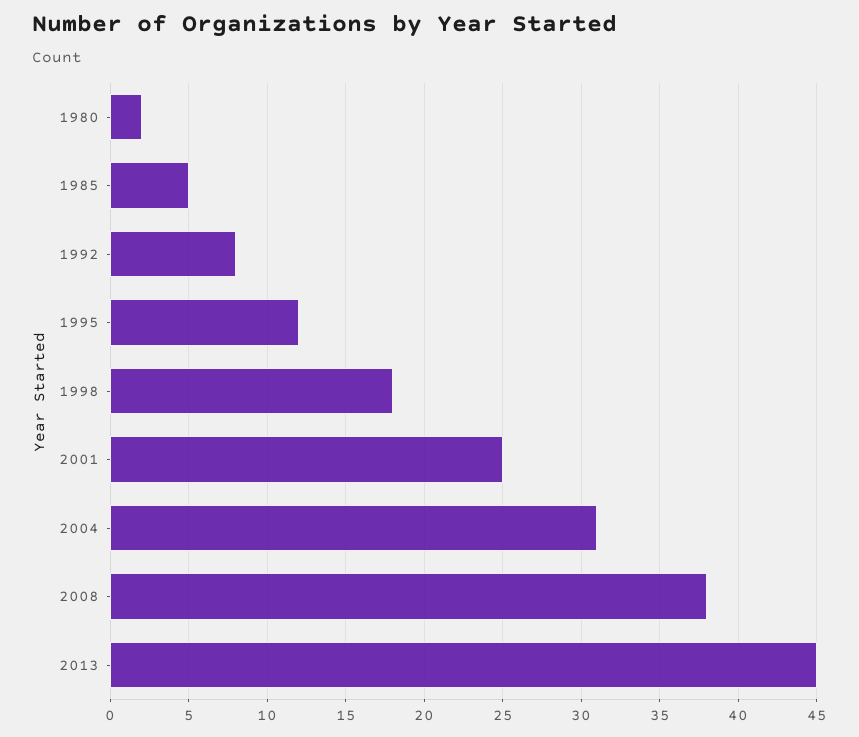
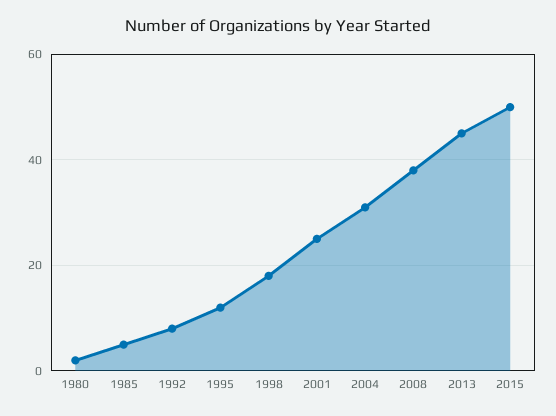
2015: none -> 50

